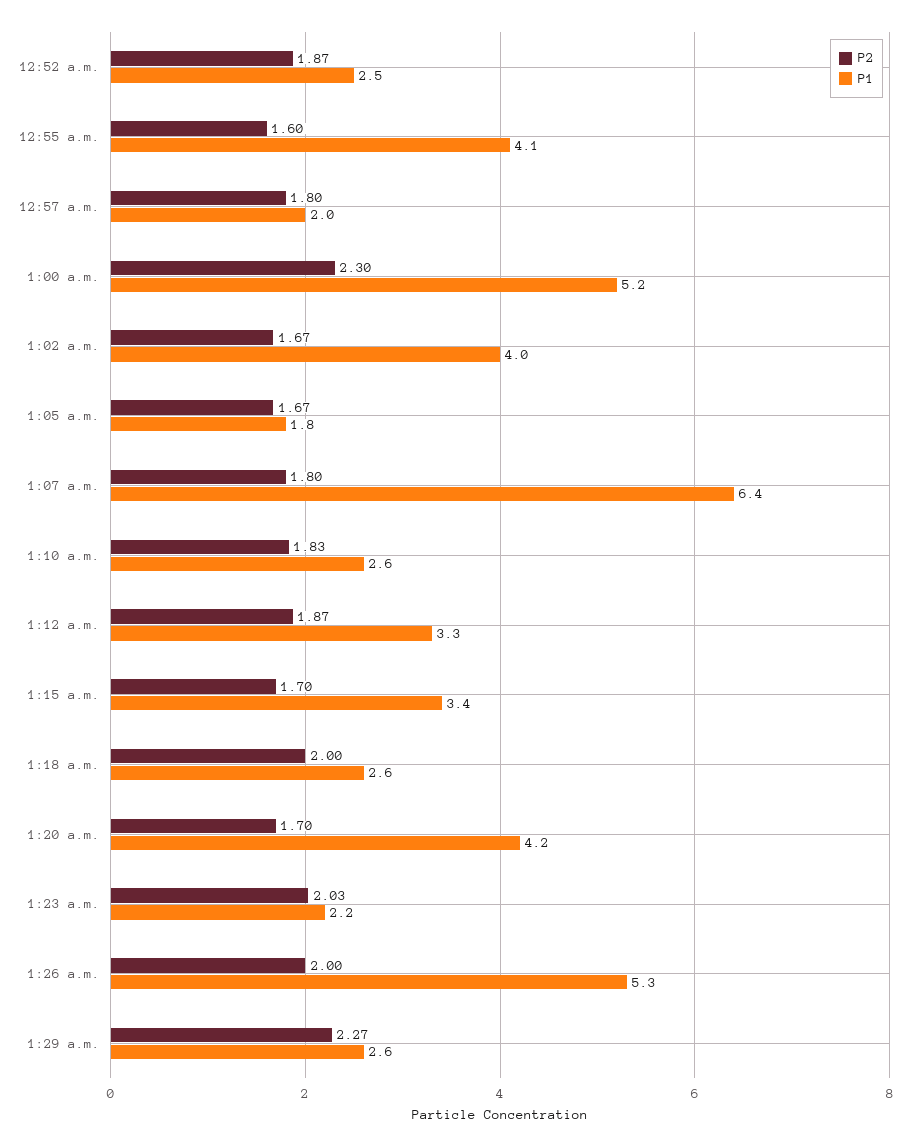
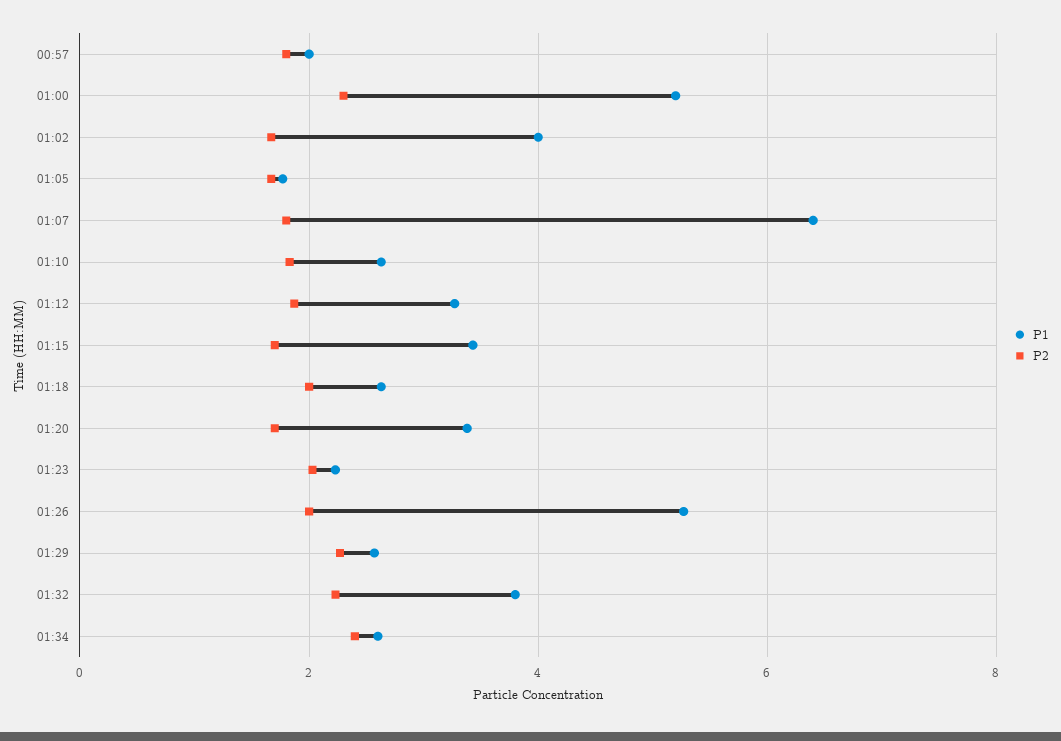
P2, 12:52 a.m.: 1.87 -> none
P1, 12:52 a.m.: 2.5 -> none
P2, 12:55 a.m.: 1.6 -> none
P1, 12:55 a.m.: 4.1 -> none
P1, 1:20 a.m.: 4.2 -> 3.4
P1, 01:32: none -> 3.8
P2, 01:32: none -> 2.2
P1, 01:34: none -> 2.6
P2, 01:34: none -> 2.4

